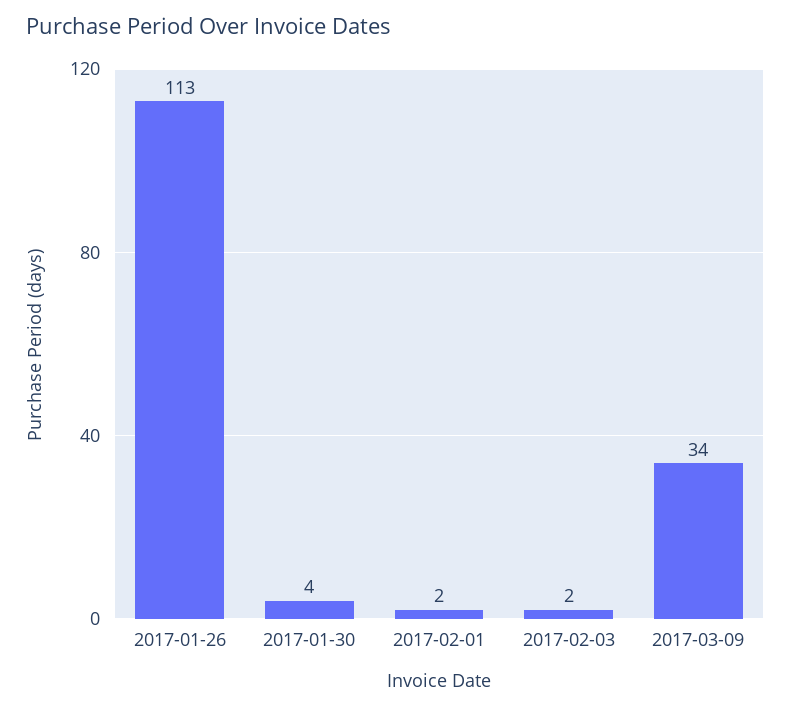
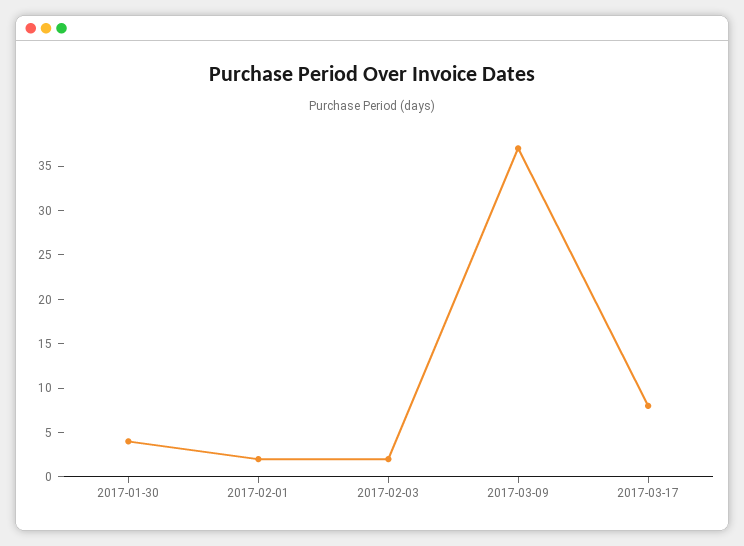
2017-01-26: 113 -> none
2017-03-09: 34 -> 37
2017-03-17: none -> 8

